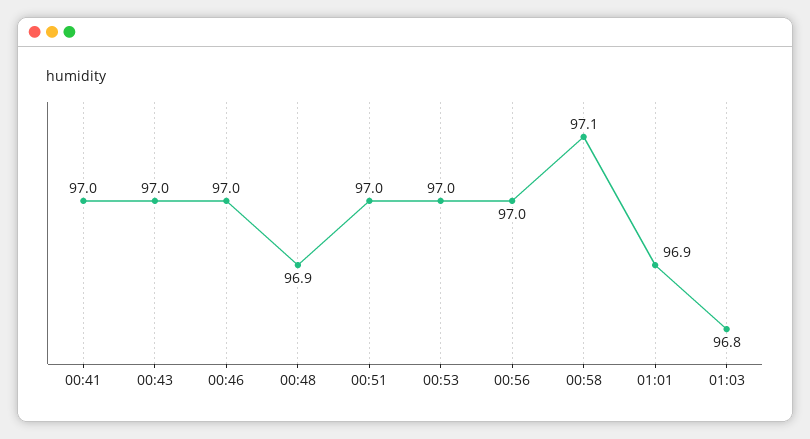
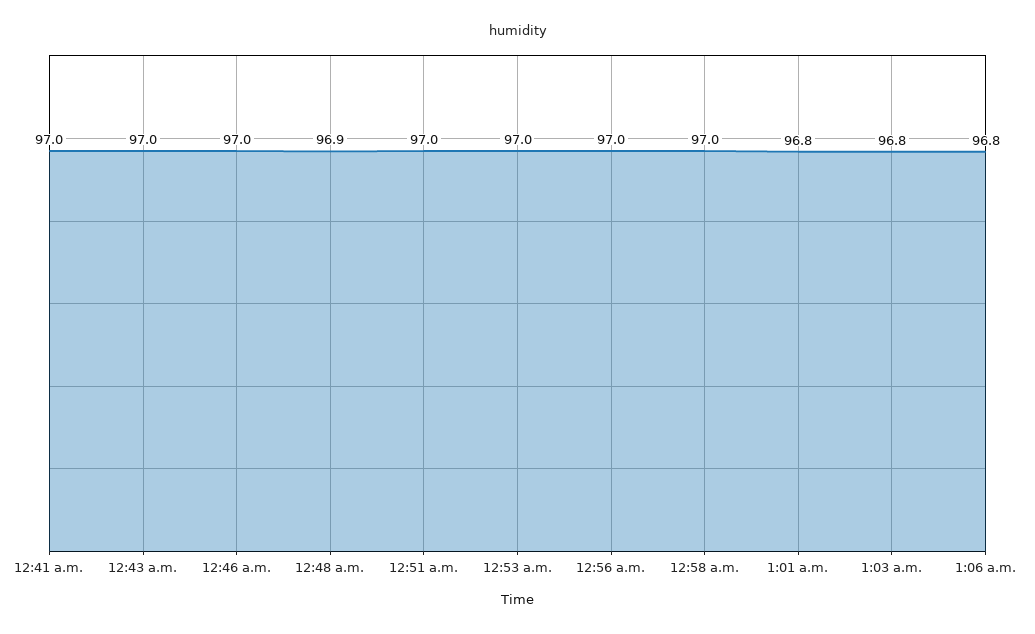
00:58: 97.1 -> 97
01:01: 96.9 -> 96.8
1:06 a.m.: none -> 96.8

